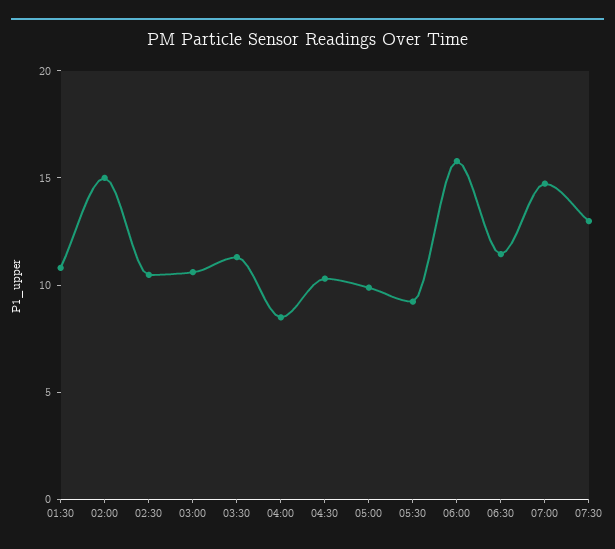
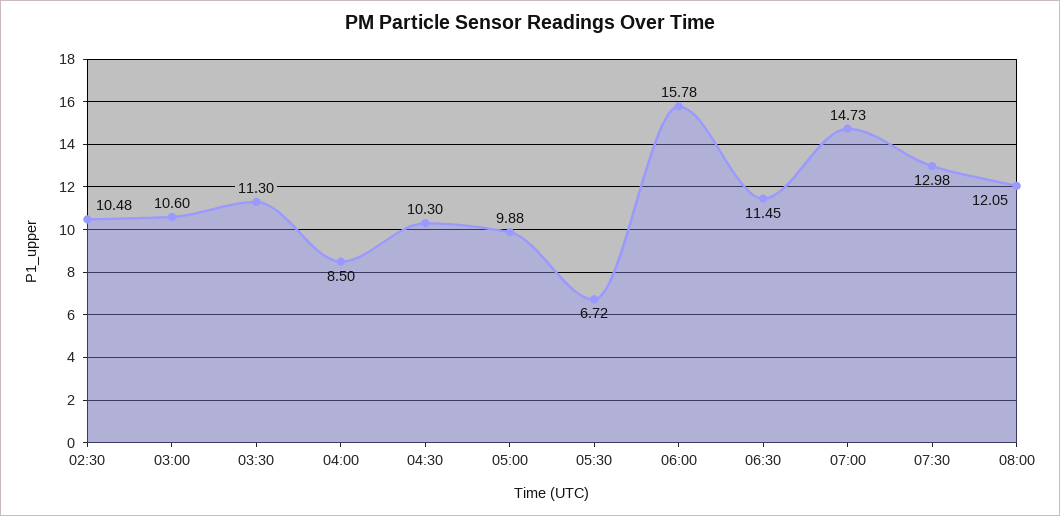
01:30: 11 -> none
02:00: 15 -> none
05:30: 9 -> 6.72
08:00: none -> 12.05

